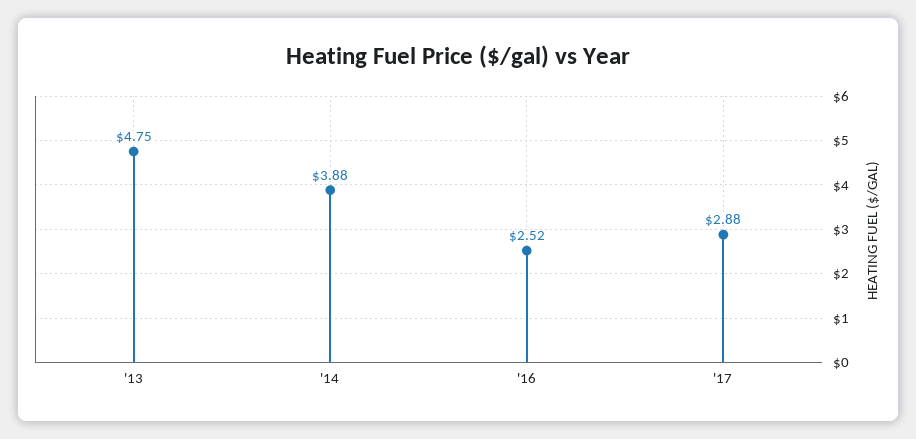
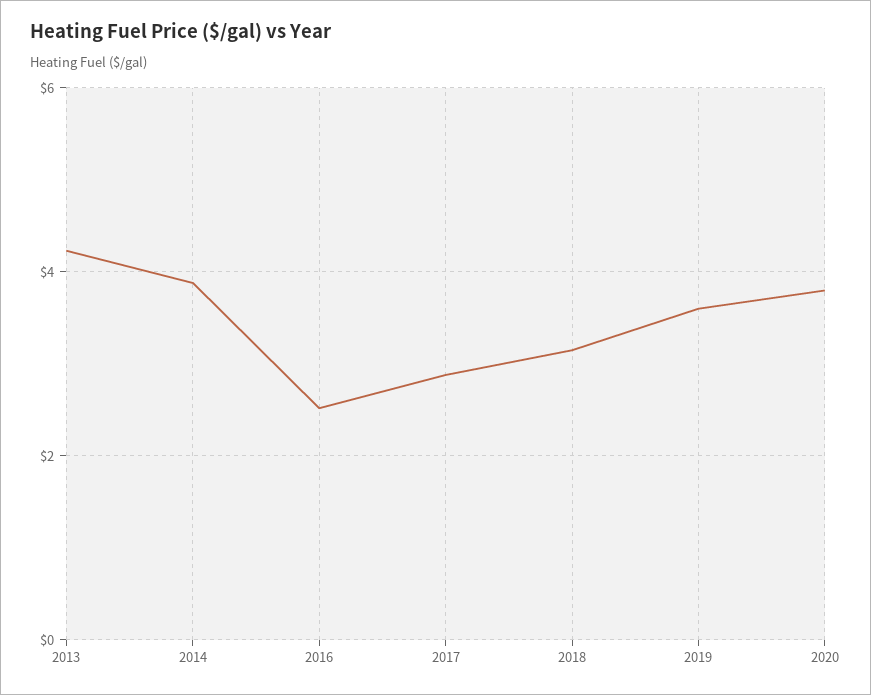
'13: 4.75 -> 4.2
2018: none -> 3.2
2019: none -> 3.6
2020: none -> 3.8

